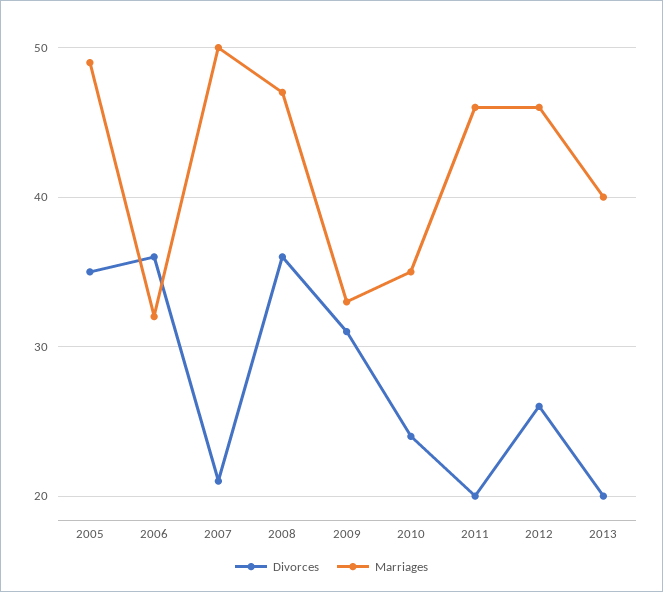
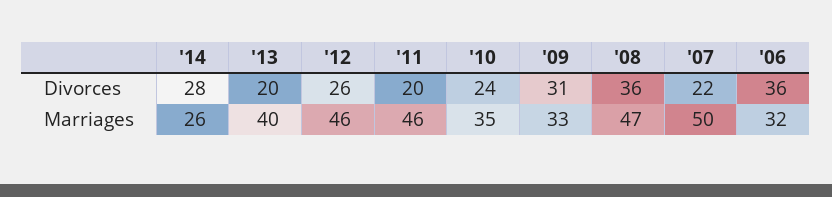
Divorces, 2005: 35 -> none
Marriages, 2005: 49 -> none
Divorces, 2007: 21 -> 22
Divorces, '14: none -> 28
Marriages, '14: none -> 26

